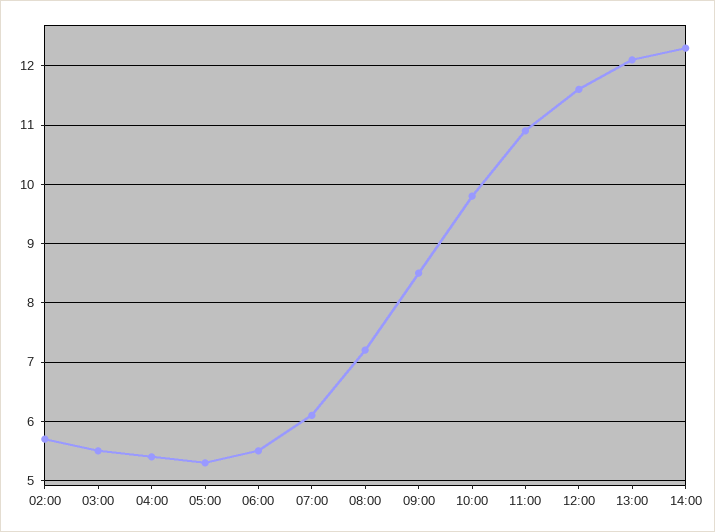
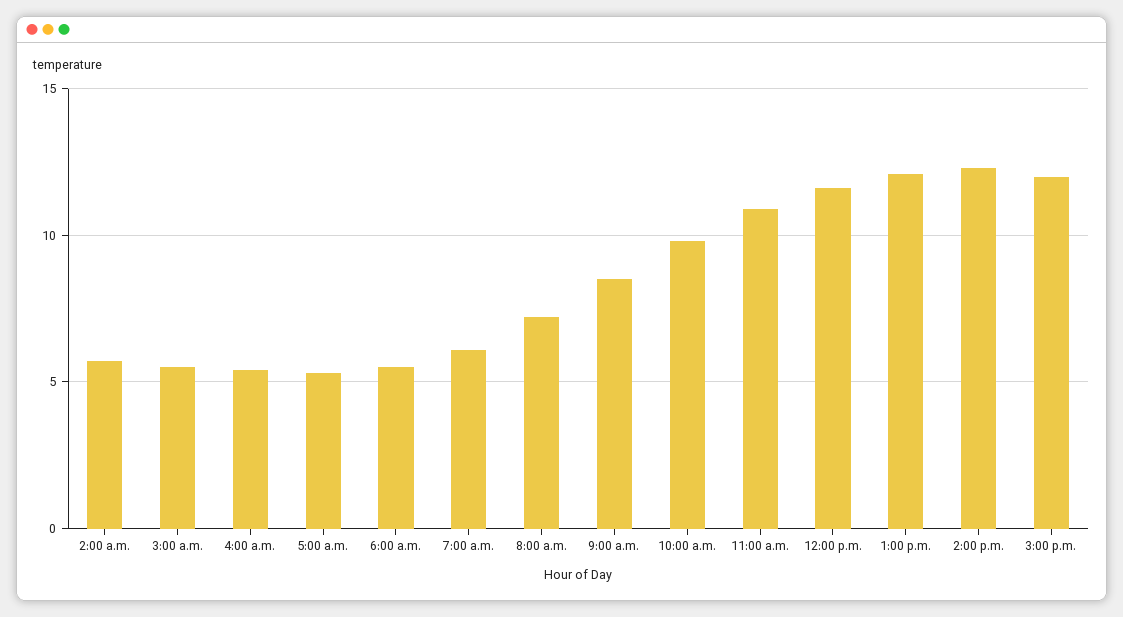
3:00 p.m.: none -> 12

